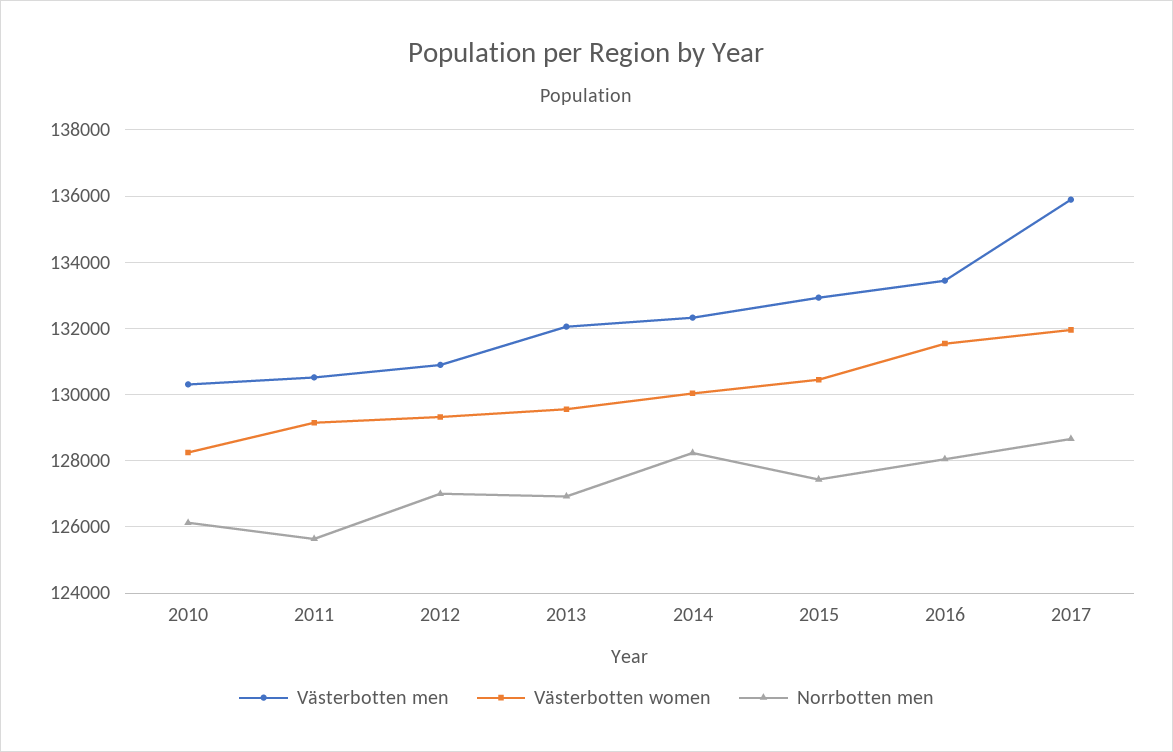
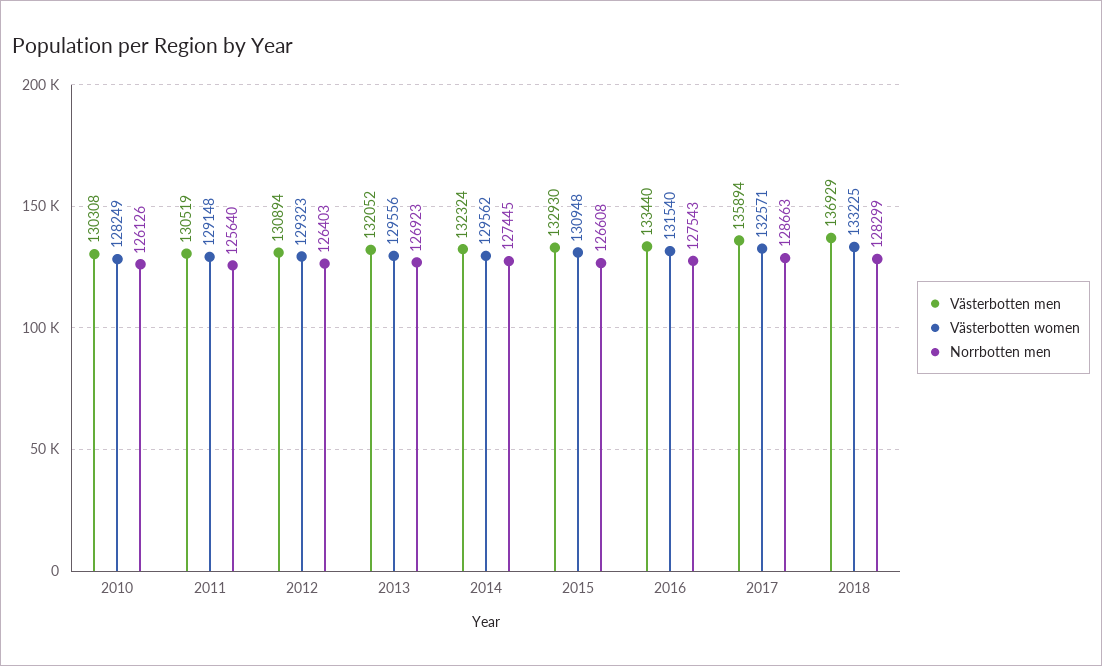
Norrbotten men, 2012: 127000 -> 126403
Västerbotten women, 2014: 130000 -> 129562
Norrbotten men, 2014: 128200 -> 127445
Västerbotten women, 2015: 130400 -> 130948
Norrbotten men, 2015: 127400 -> 126608
Norrbotten men, 2016: 128000 -> 127543
Västerbotten women, 2017: 132000 -> 132571
Västerbotten men, 2018: none -> 136929
Västerbotten women, 2018: none -> 133225
Norrbotten men, 2018: none -> 128299

